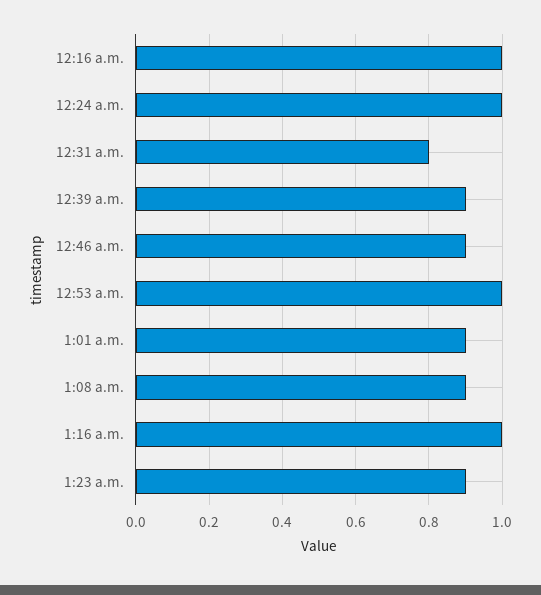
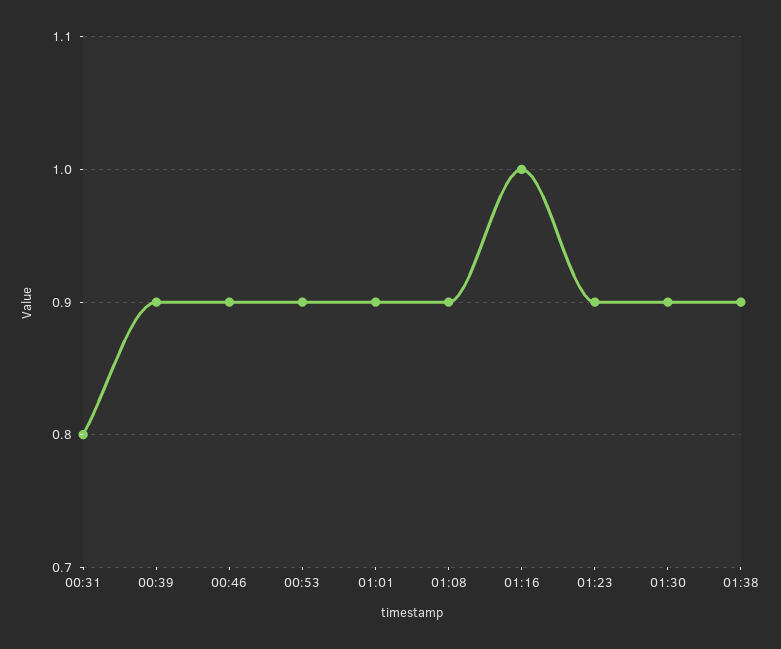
12:16 a.m.: 1 -> none
12:24 a.m.: 1 -> none
12:53 a.m.: 1 -> 0.9
01:30: none -> 0.9
01:38: none -> 0.9

